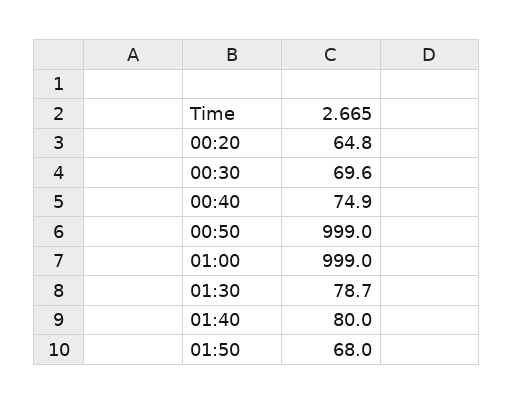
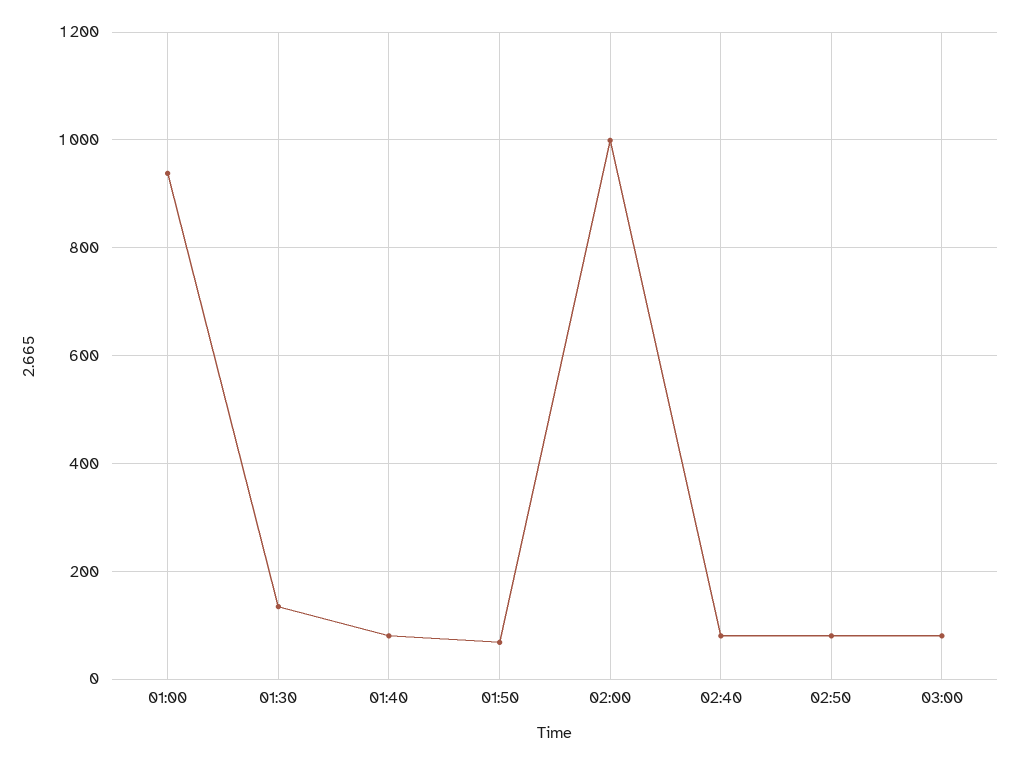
00:20: 64.8 -> none
00:30: 69.6 -> none
00:40: 74.9 -> none
00:50: 999 -> none
01:00: 999 -> 940
01:30: 78.7 -> 140
02:00: none -> 1000
02:40: none -> 80
02:50: none -> 80
03:00: none -> 80

